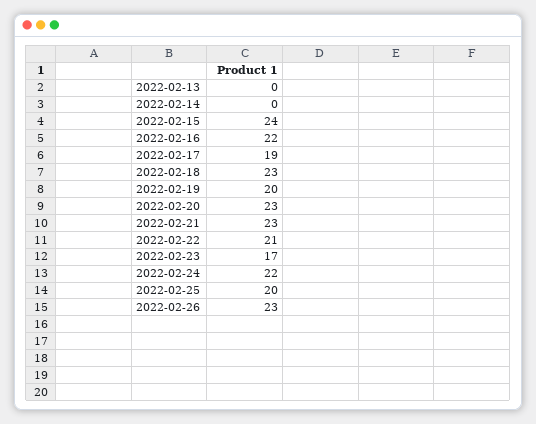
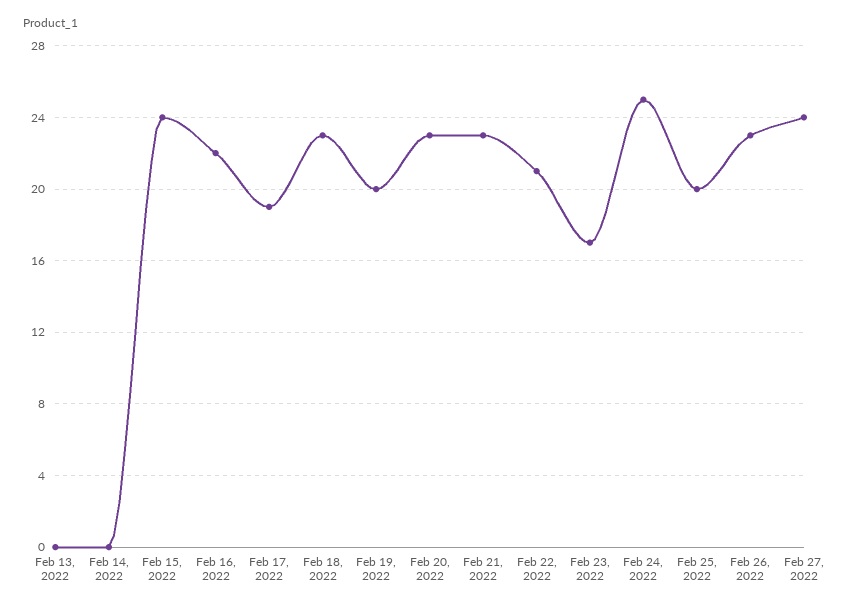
2022-02-24: 22 -> 25
Feb 27, 2022: none -> 24

